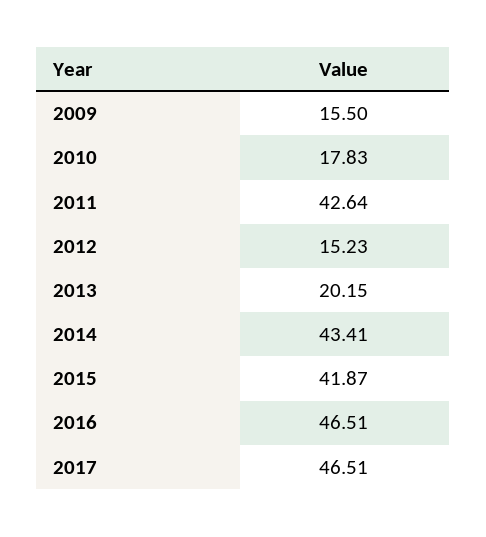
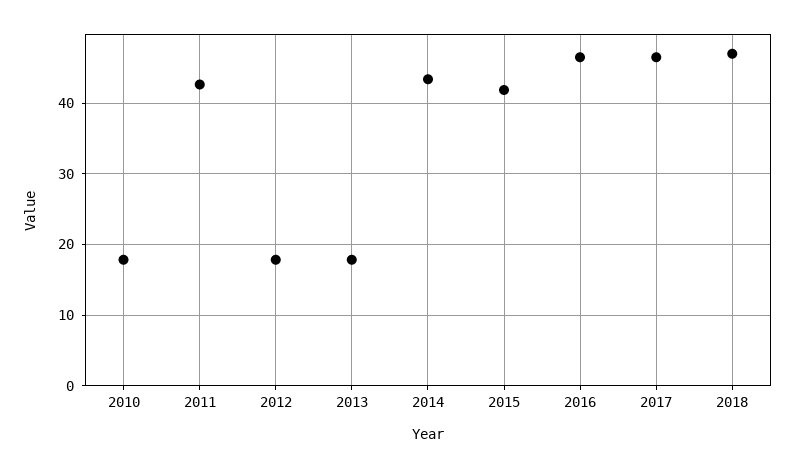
2009: 15.5 -> none
2012: 15.23 -> 18
2013: 20.15 -> 18
2018: none -> 47

